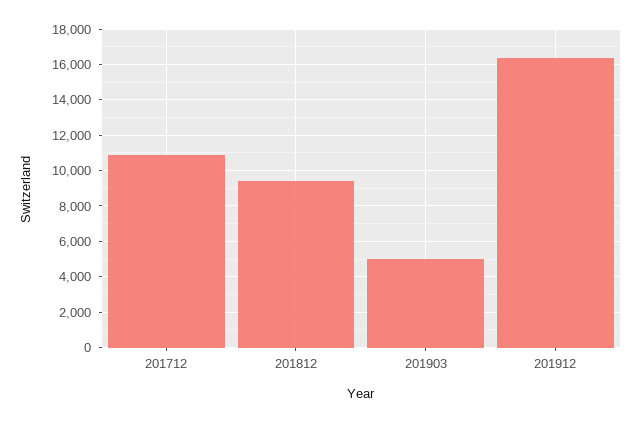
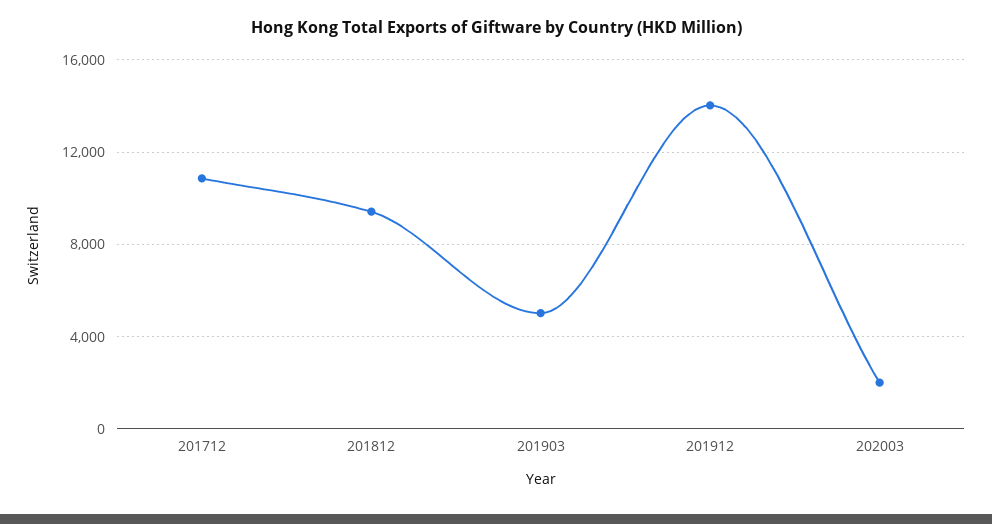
201912: 16500 -> 14000
202003: none -> 2000

